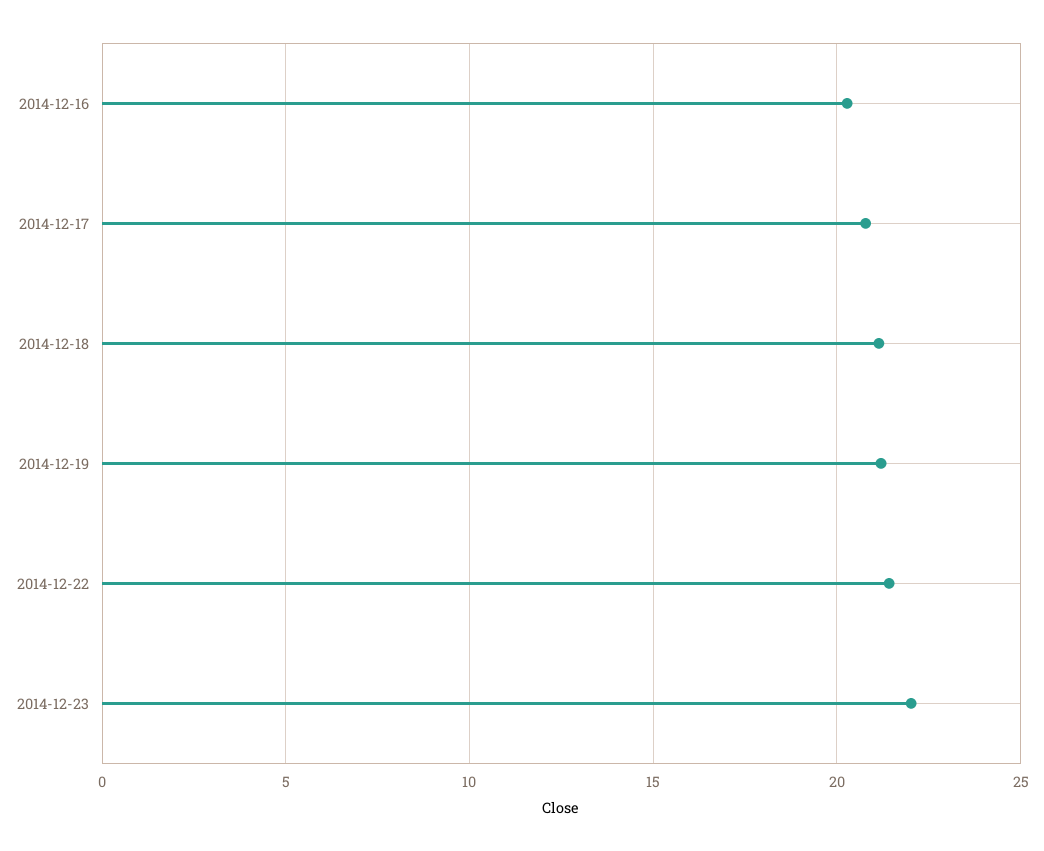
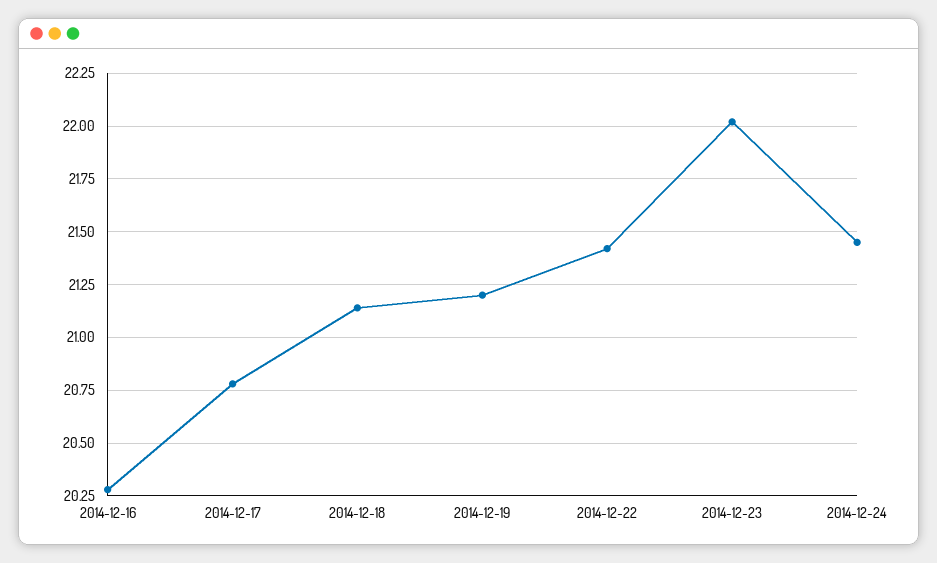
2014-12-24: none -> 21.45

